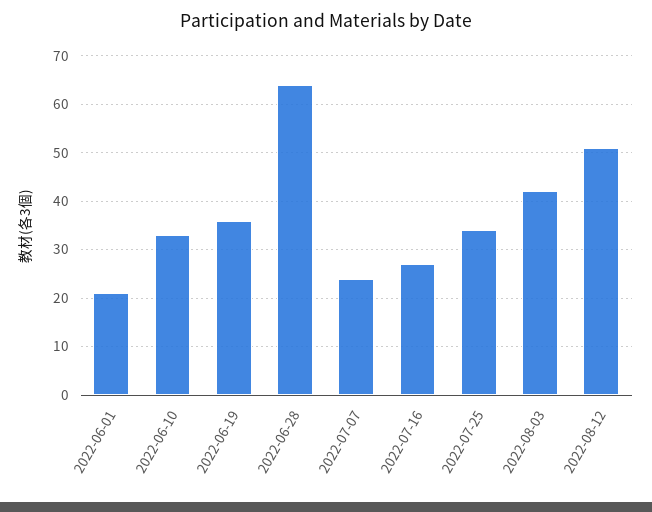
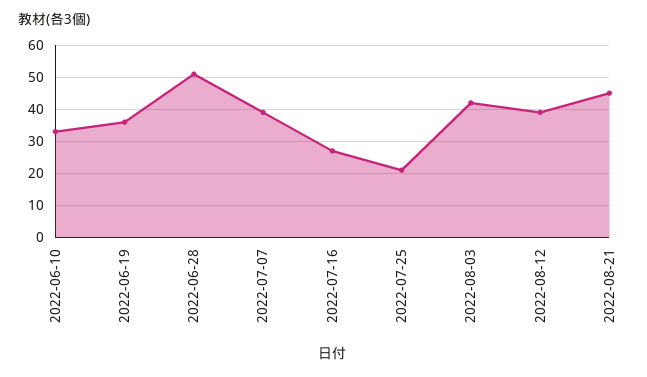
2022-06-01: 20 -> none
2022-06-28: 65 -> 50
2022-07-07: 25 -> 40
2022-07-25: 35 -> 20
2022-08-12: 50 -> 40
2022-08-21: none -> 45

